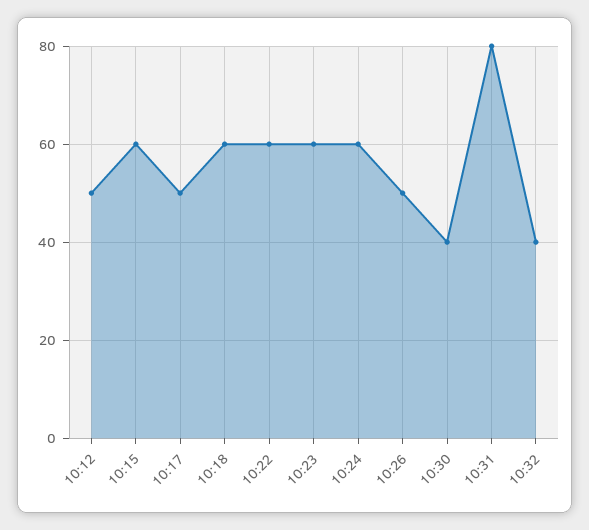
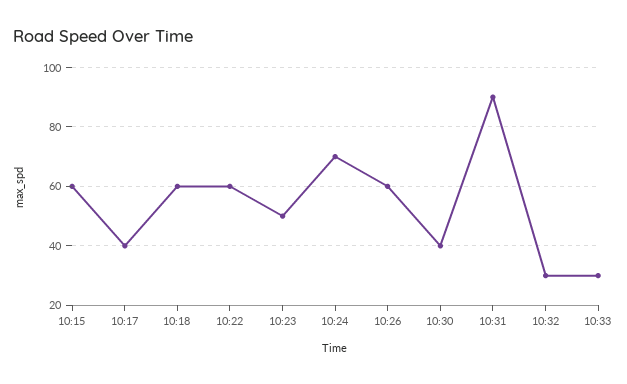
10:12: 50 -> none
10:17: 50 -> 40
10:23: 60 -> 50
10:24: 60 -> 70
10:26: 50 -> 60
10:31: 80 -> 90
10:32: 40 -> 30
10:33: none -> 30

